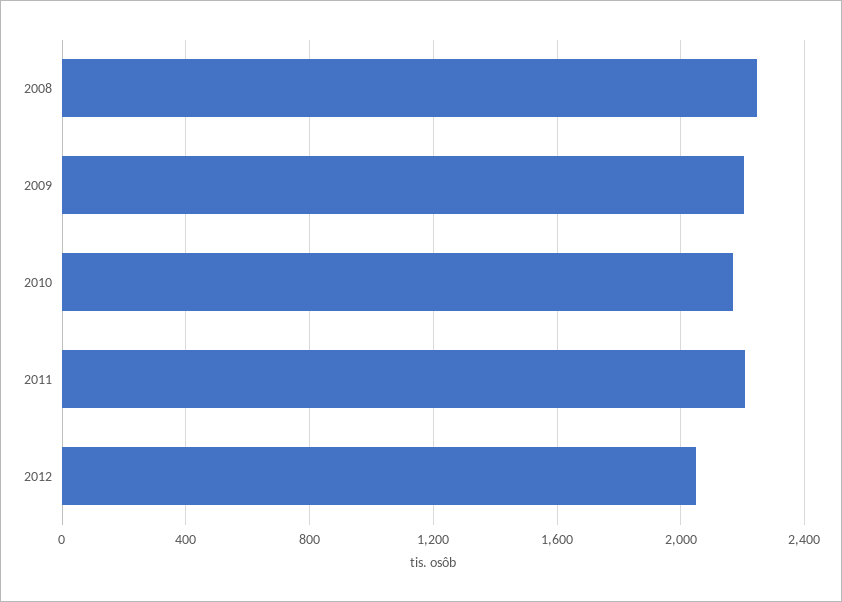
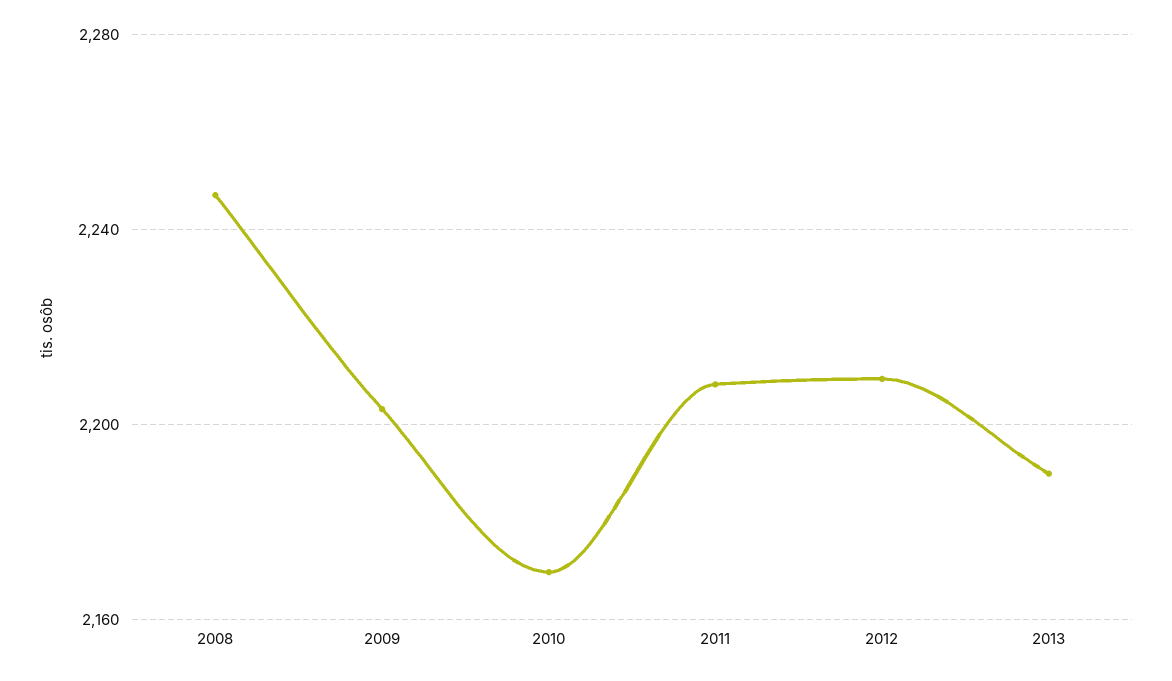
2012: 2050 -> 2210
2013: none -> 2190

